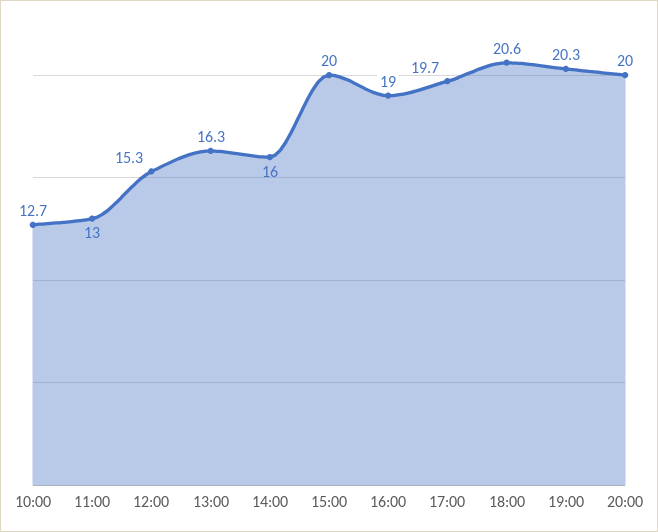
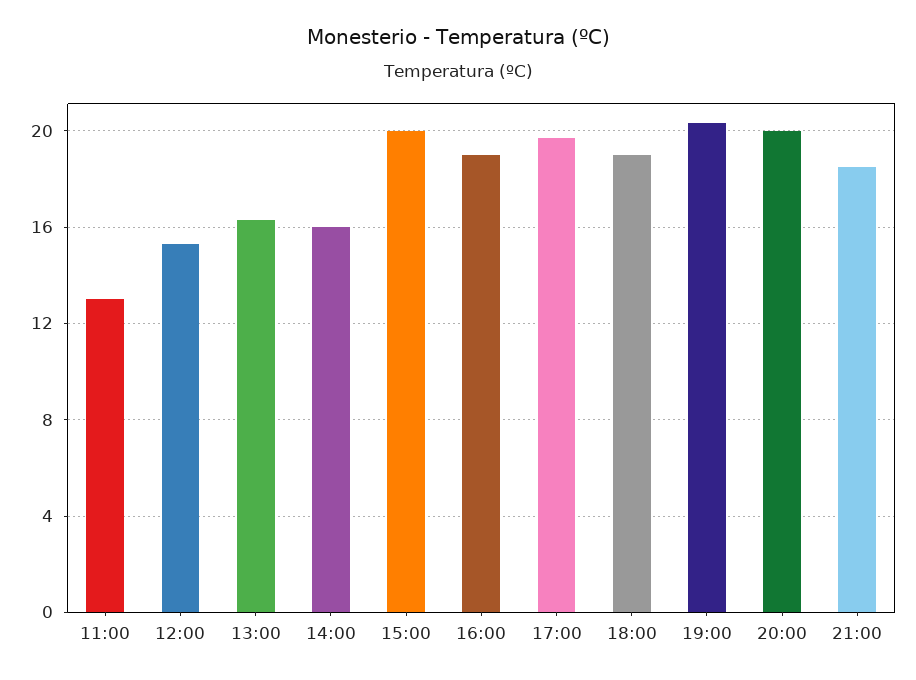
10:00: 12.7 -> none
18:00: 20.6 -> 19
21:00: none -> 18.5

